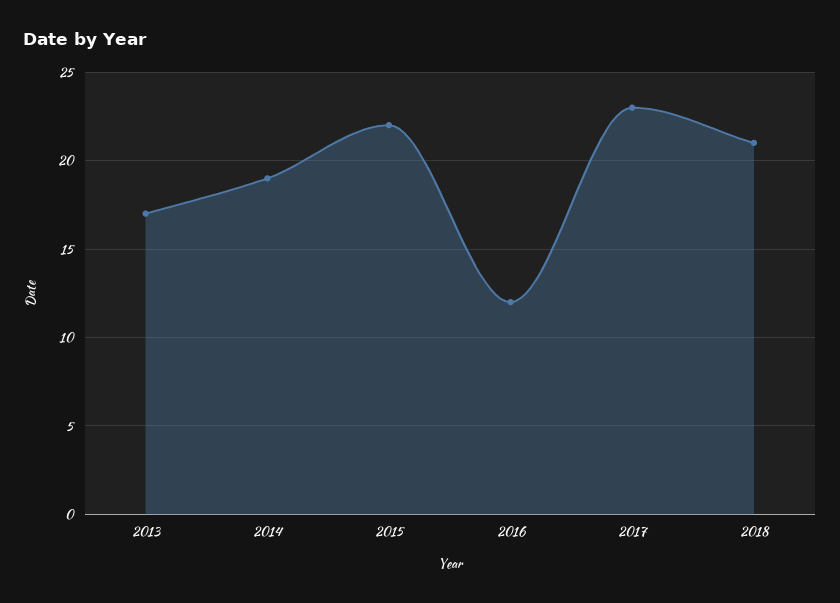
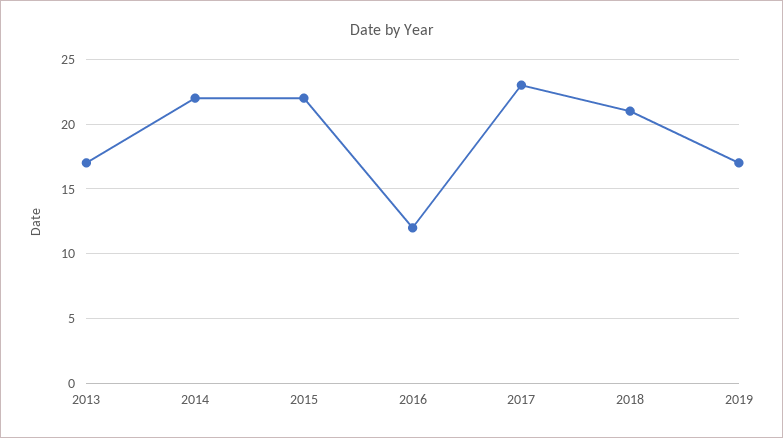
2014: 19 -> 22
2019: none -> 17

